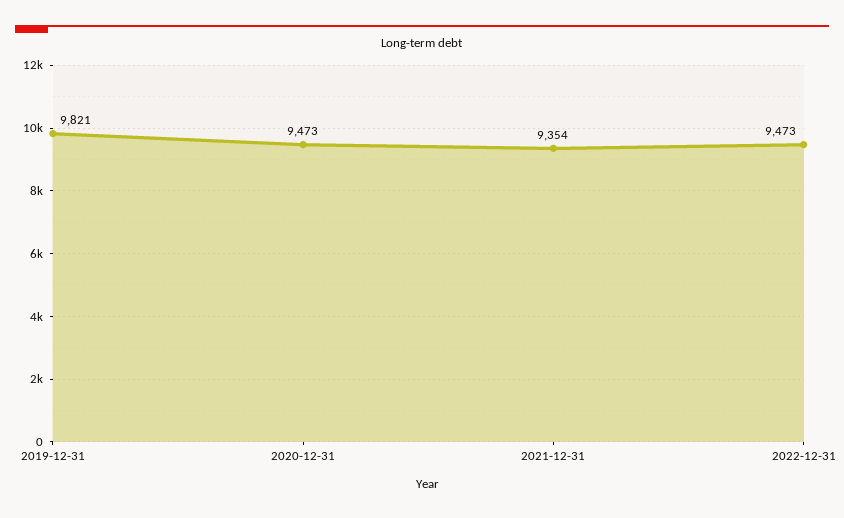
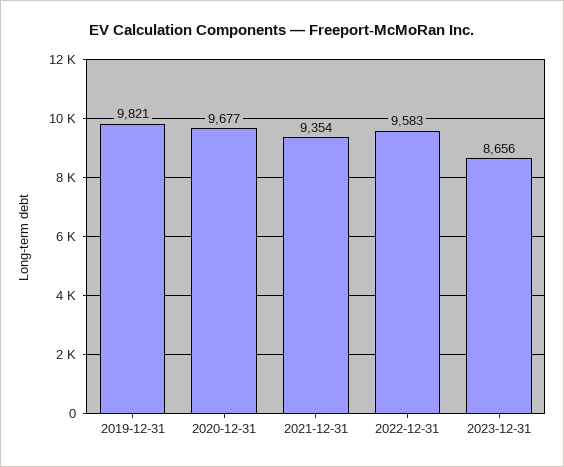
2020-12-31: 9473 -> 9677
2022-12-31: 9473 -> 9583
2023-12-31: none -> 8656

